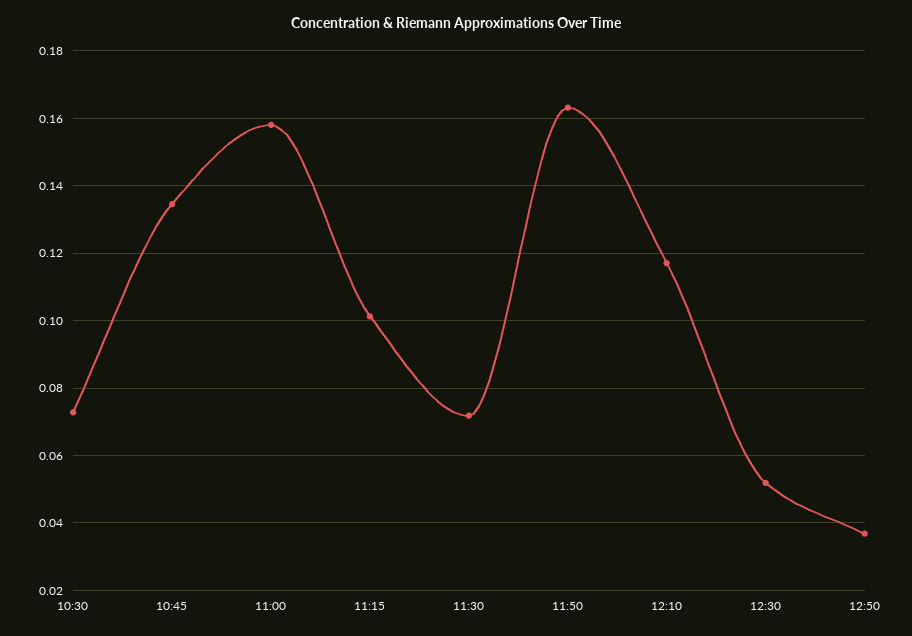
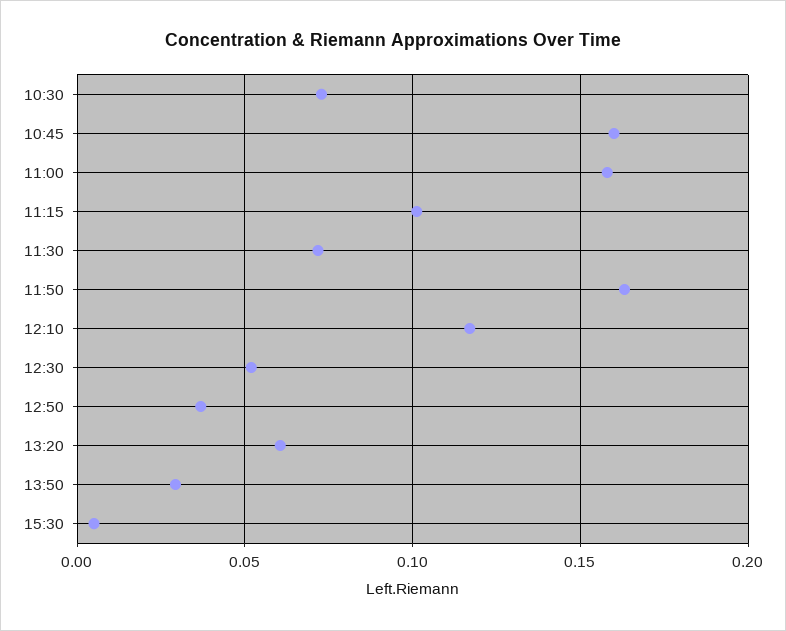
10:45: 0.134 -> 0.16
13:20: none -> 0.06
13:50: none -> 0.03
15:30: none -> 0.005

